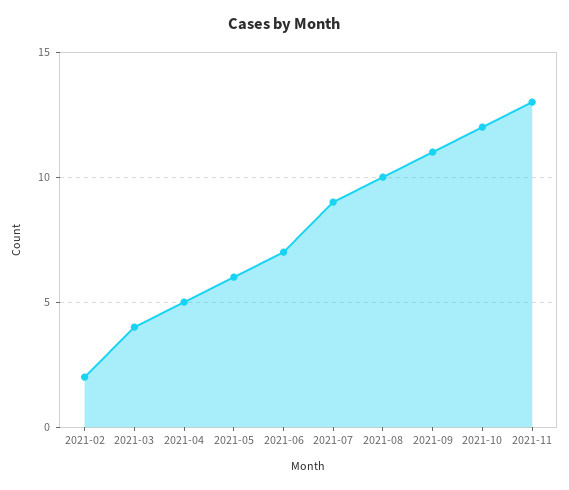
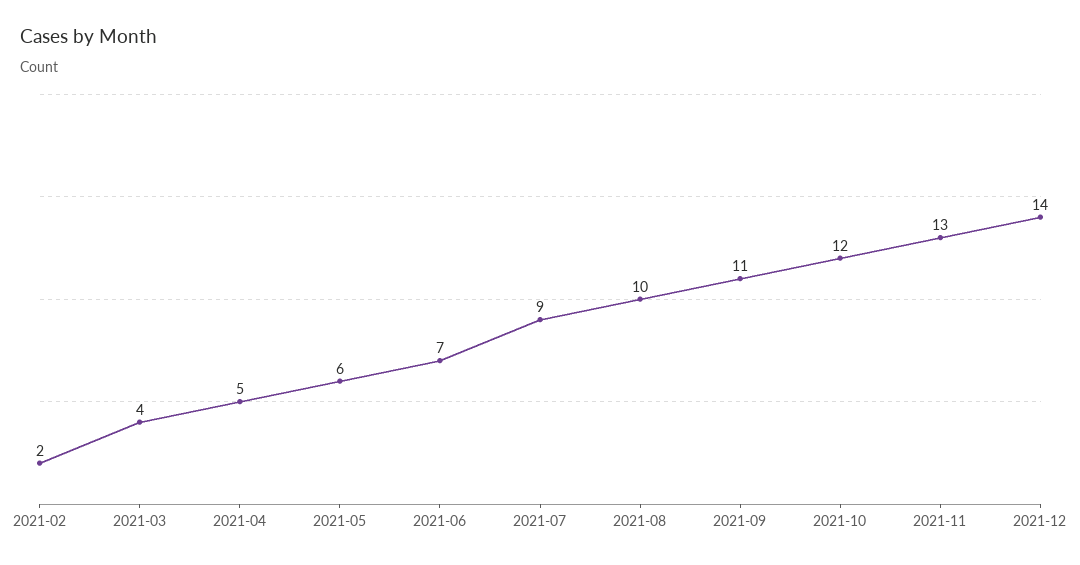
2021-12: none -> 14

